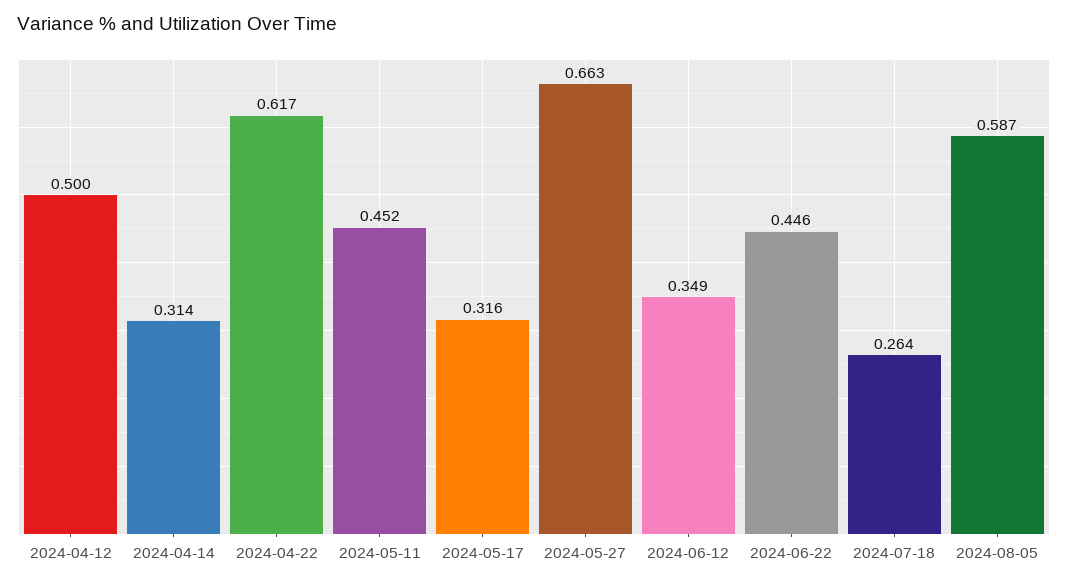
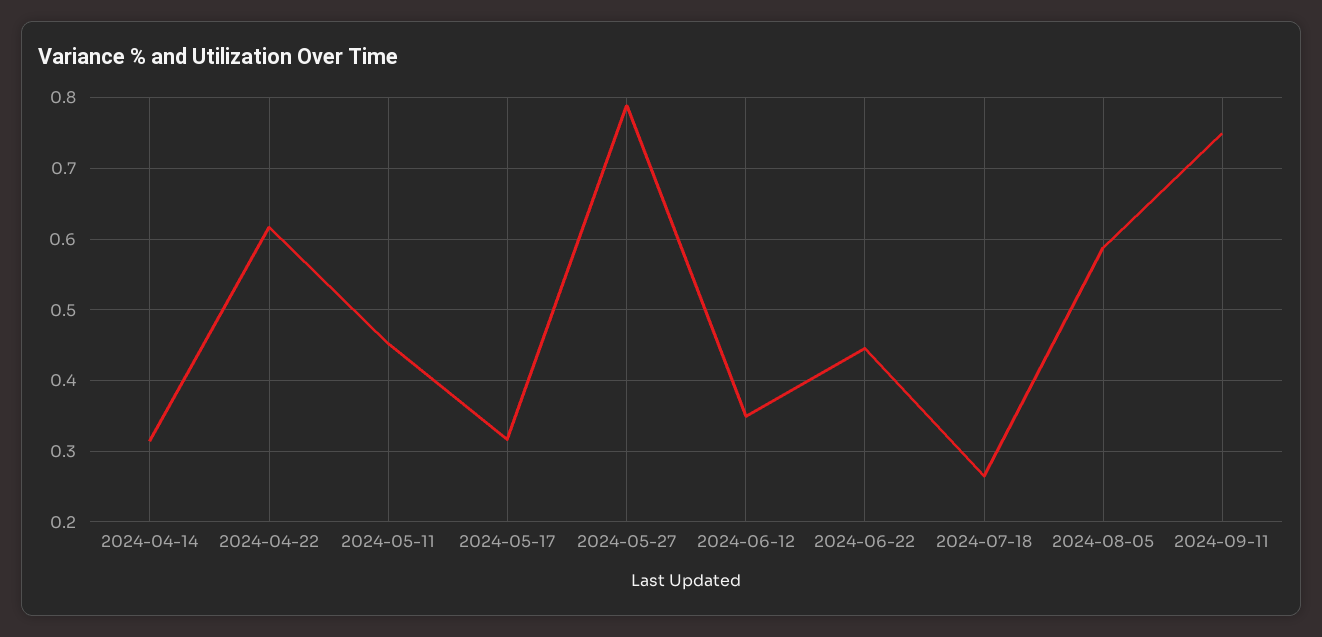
2024-04-12: 0.5 -> none
2024-05-27: 0.663 -> 0.79
2024-09-11: none -> 0.75

